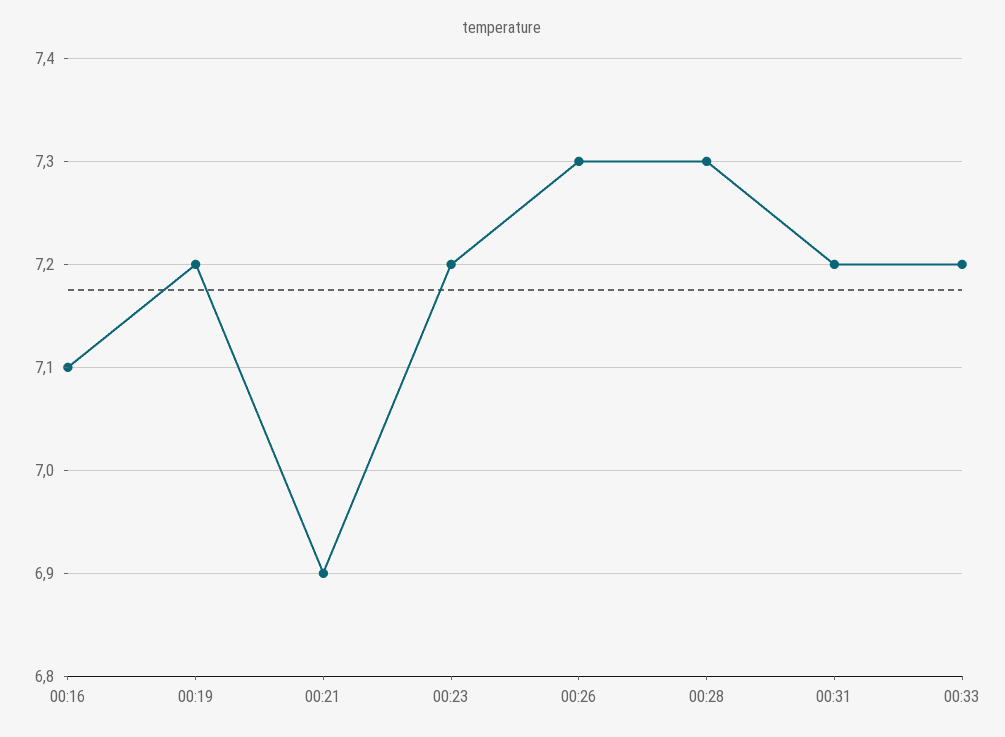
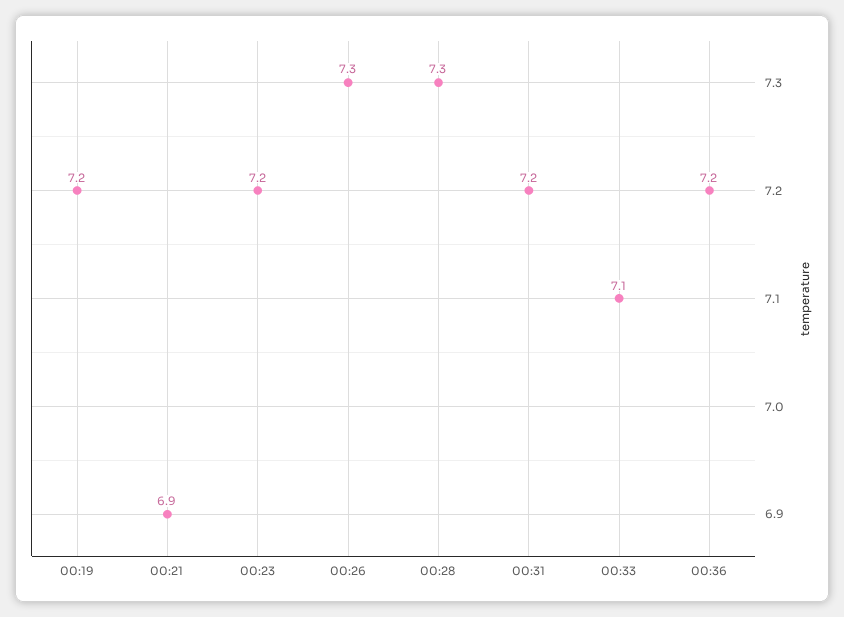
00:16: 7.1 -> none
00:33: 7.2 -> 7.1
00:36: none -> 7.2

